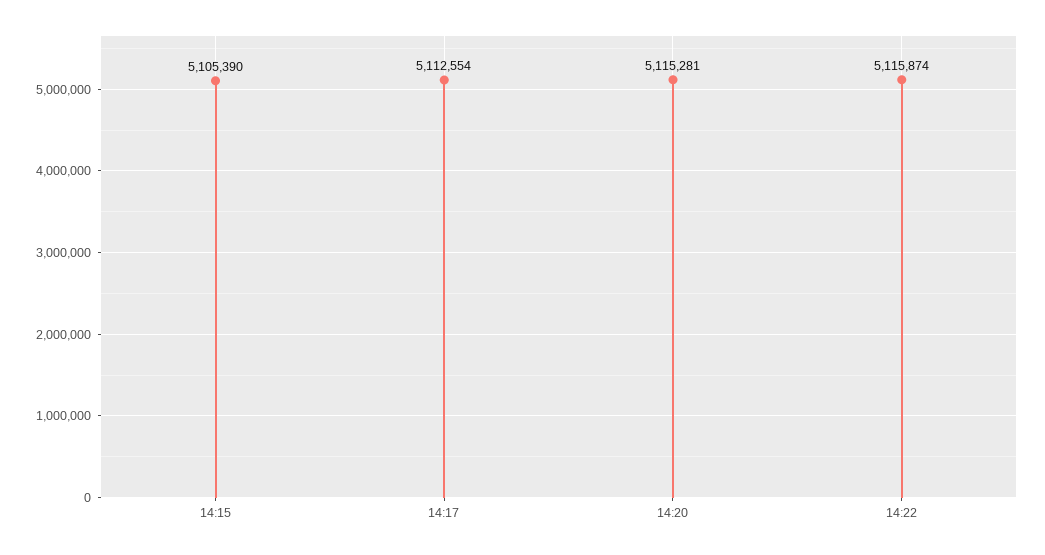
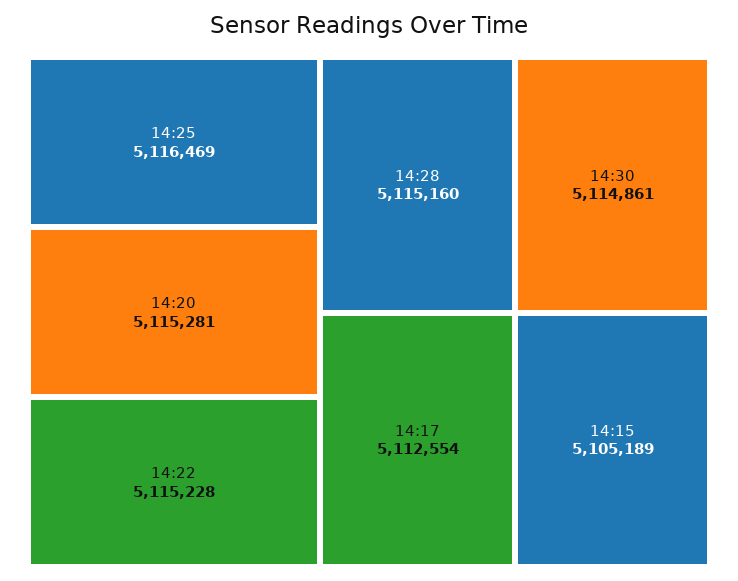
14:15: 5105390 -> 5105189
14:22: 5115874 -> 5115228
14:25: none -> 5116469
14:28: none -> 5115160
14:30: none -> 5114861

